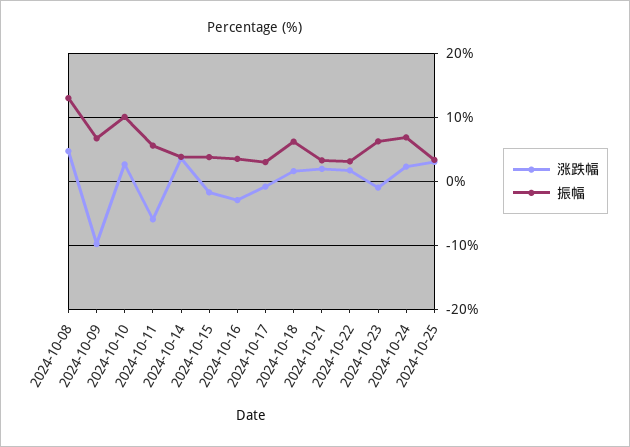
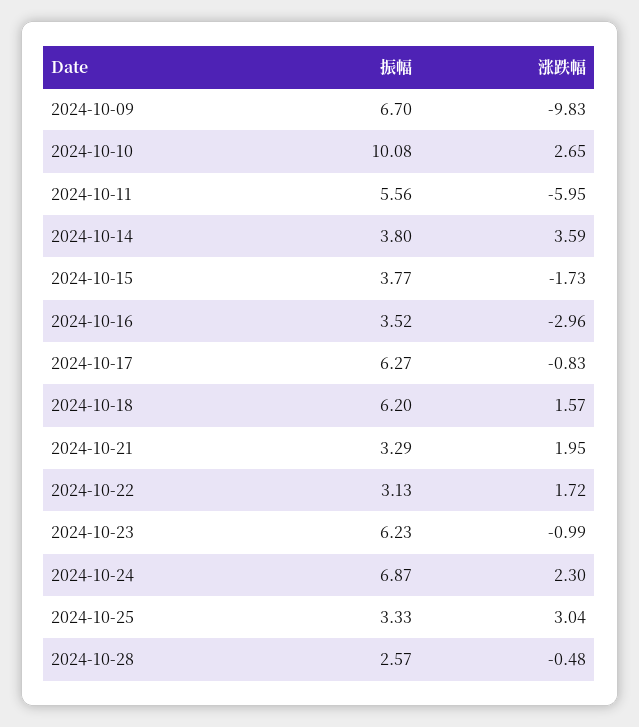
涨跌幅, 2024-10-08: 5 -> none
振幅, 2024-10-08: 13 -> none
振幅, 2024-10-17: 3 -> 6.27
振幅, 2024-10-28: none -> 2.57
涨跌幅, 2024-10-28: none -> -0.48

